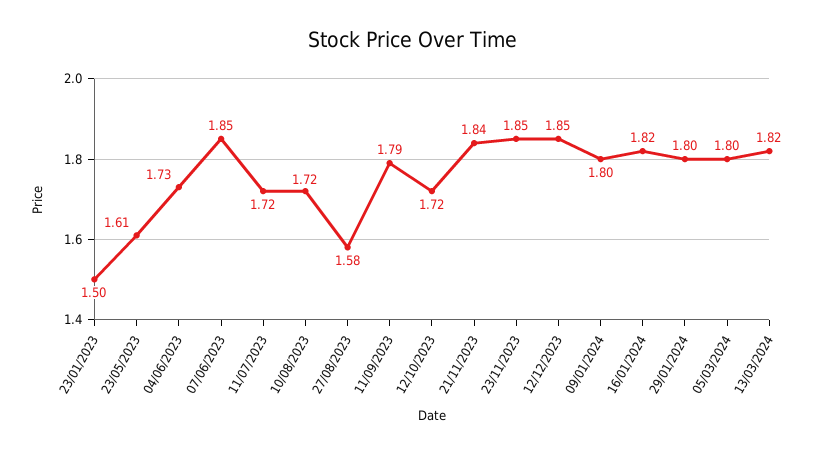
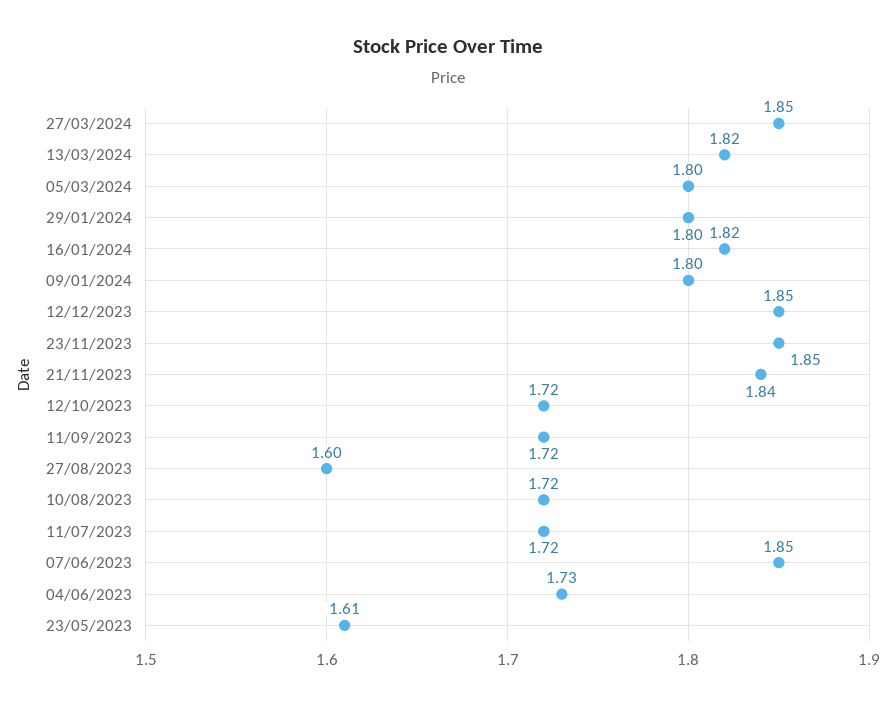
23/01/2023: 1.5 -> none
27/08/2023: 1.58 -> 1.6
11/09/2023: 1.79 -> 1.72
27/03/2024: none -> 1.85

